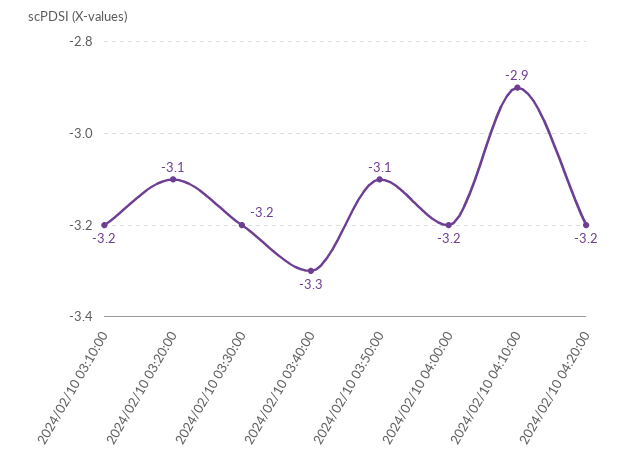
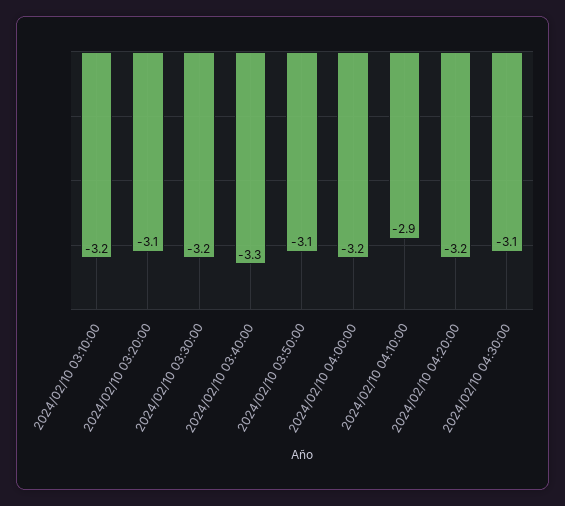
2024/02/10 04:30:00: none -> -3.1

